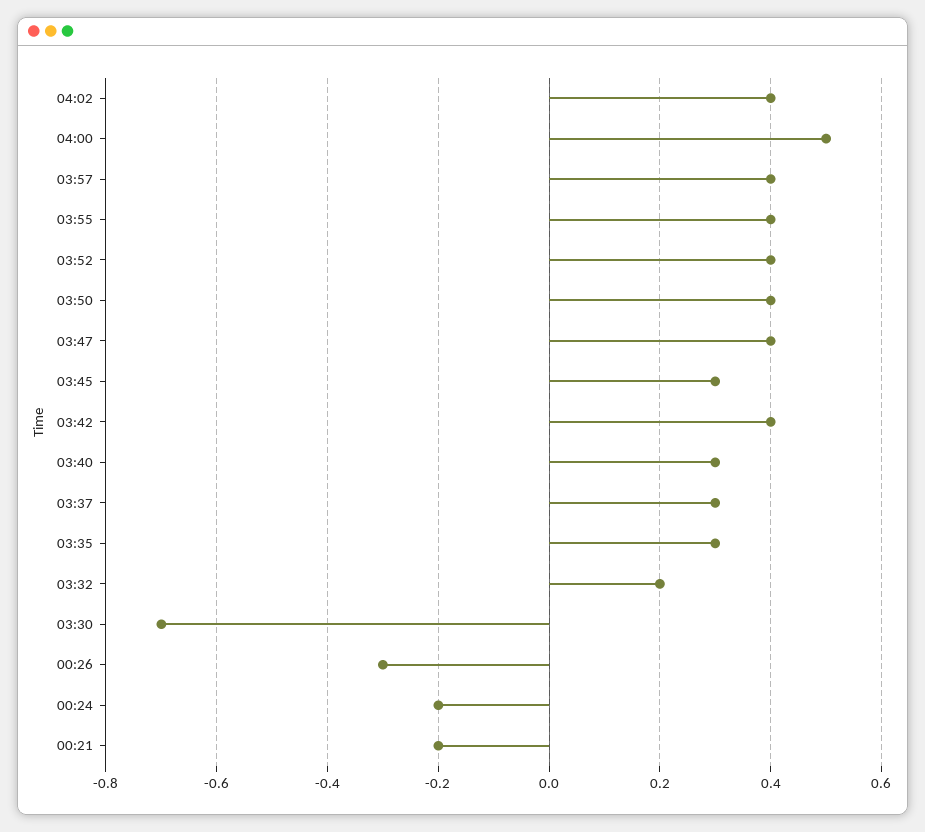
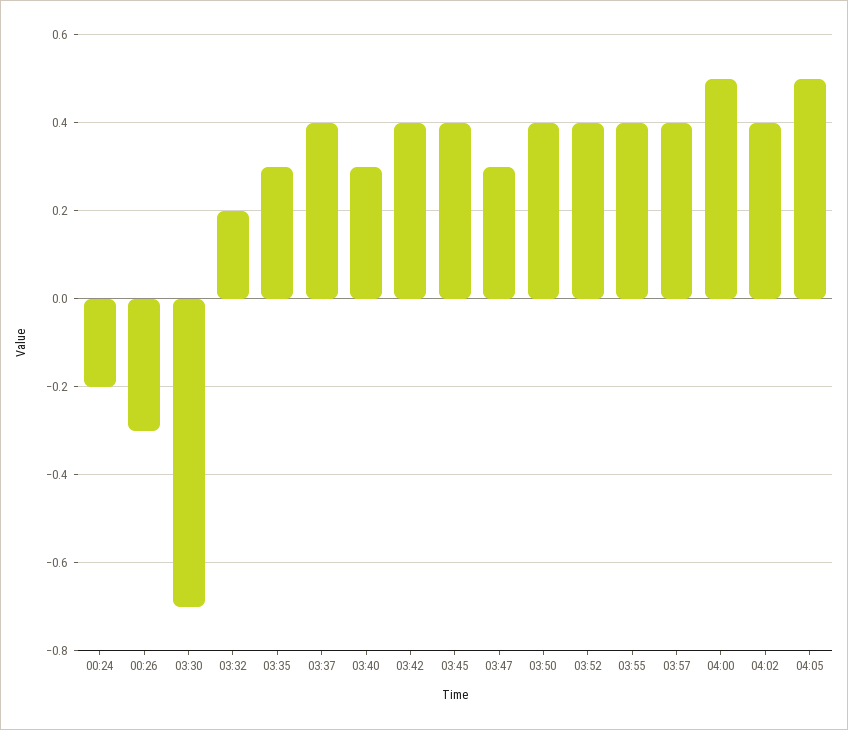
03:47: 0.4 -> 0.3
03:45: 0.3 -> 0.4
03:37: 0.3 -> 0.4
00:21: -0.2 -> none
04:05: none -> 0.5

